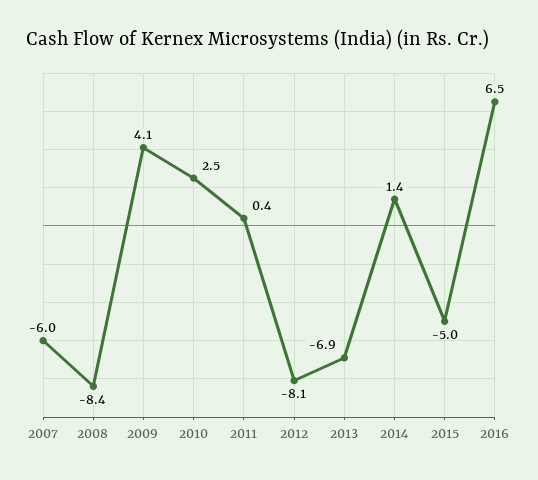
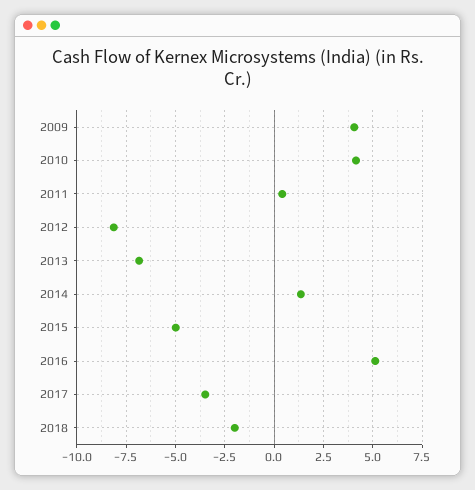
2007: -6 -> none
2008: -8.4 -> none
2010: 2.5 -> 4
2016: 6.5 -> 5
2017: none -> -3.5
2018: none -> -2

